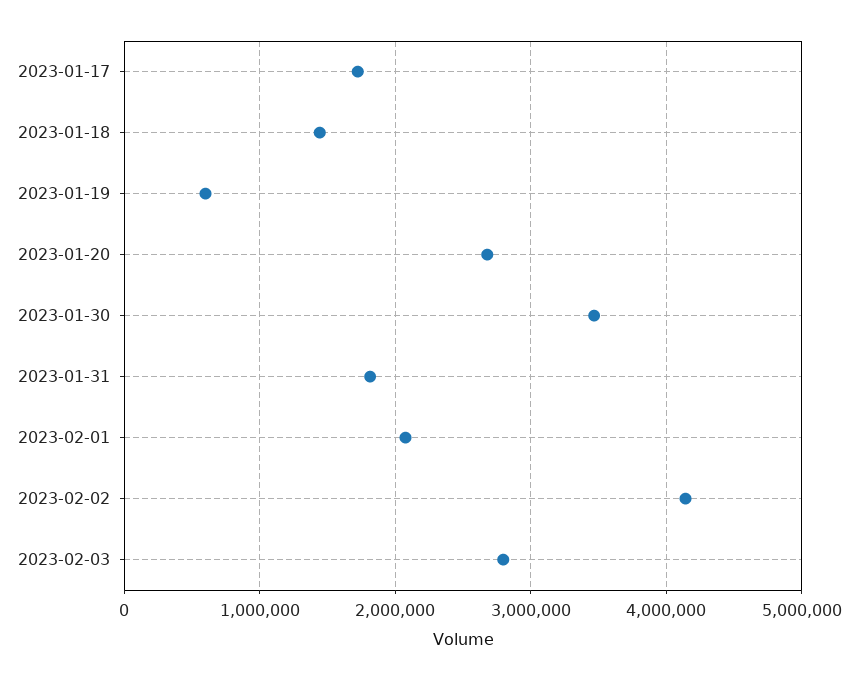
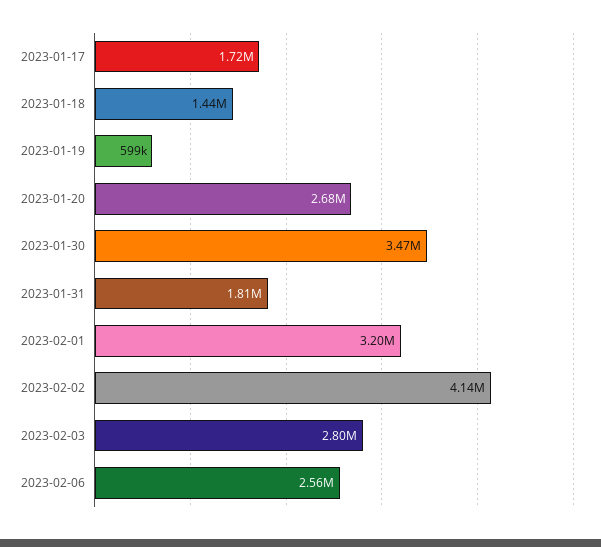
2023-02-01: 2100000 -> 3200000
2023-02-06: none -> 2560000

